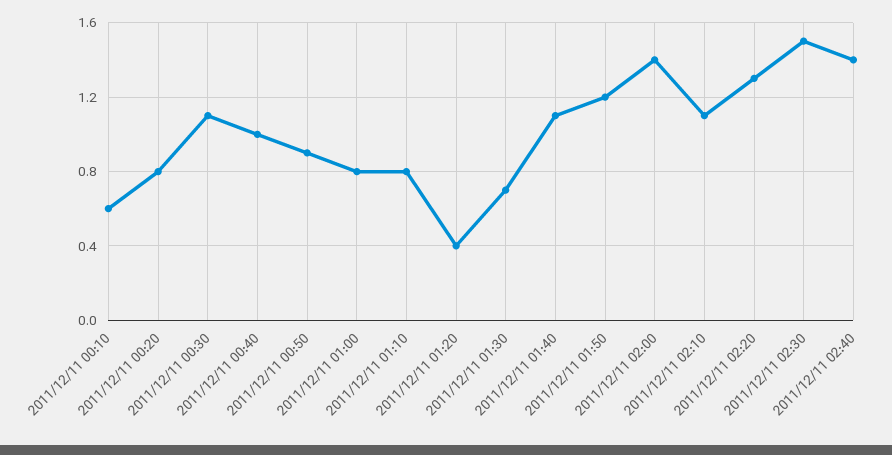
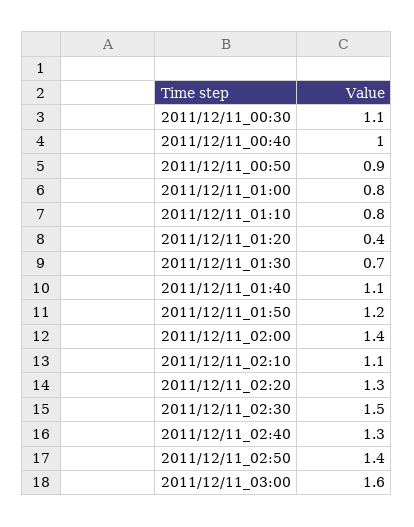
2011/12/11 00:10: 0.6 -> none
2011/12/11 00:20: 0.8 -> none
2011/12/11 02:40: 1.4 -> 1.3
2011/12/11_02:50: none -> 1.4
2011/12/11_03:00: none -> 1.6

